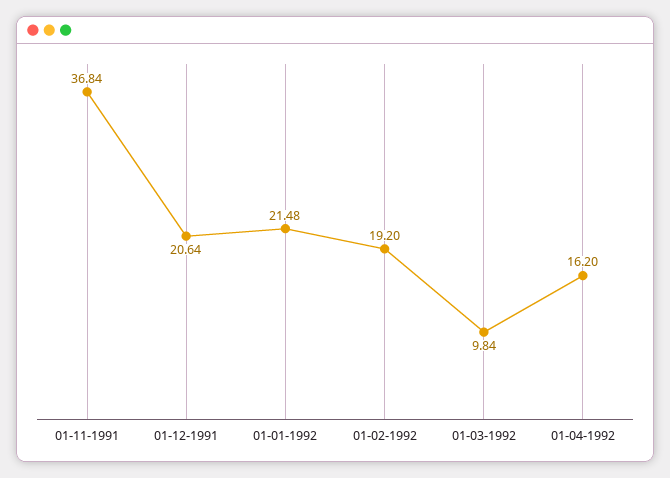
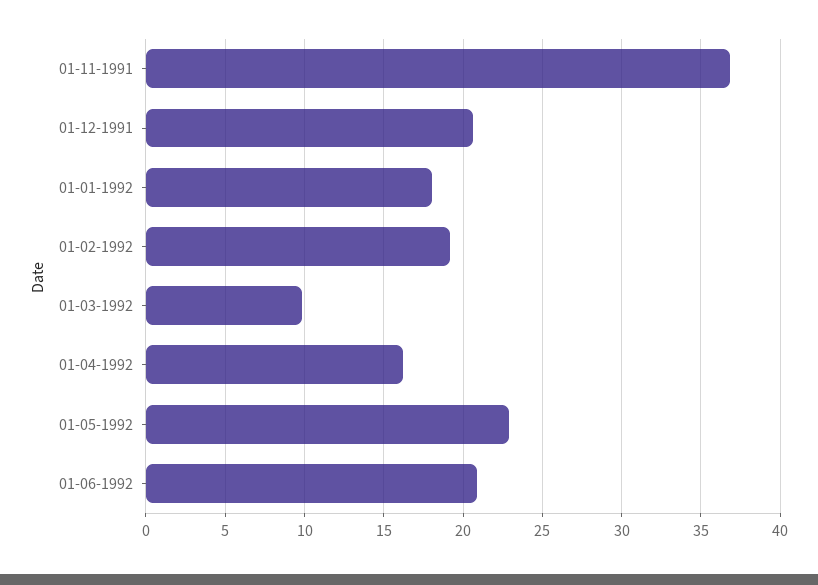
01-01-1992: 21.48 -> 18
01-05-1992: none -> 23
01-06-1992: none -> 21

